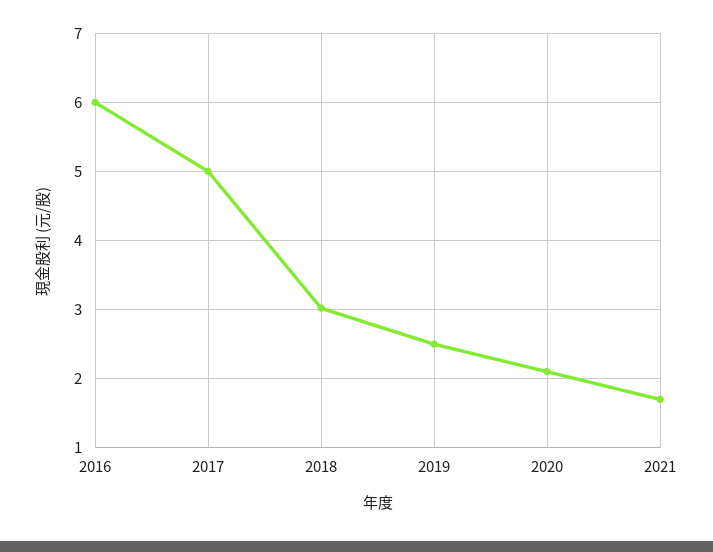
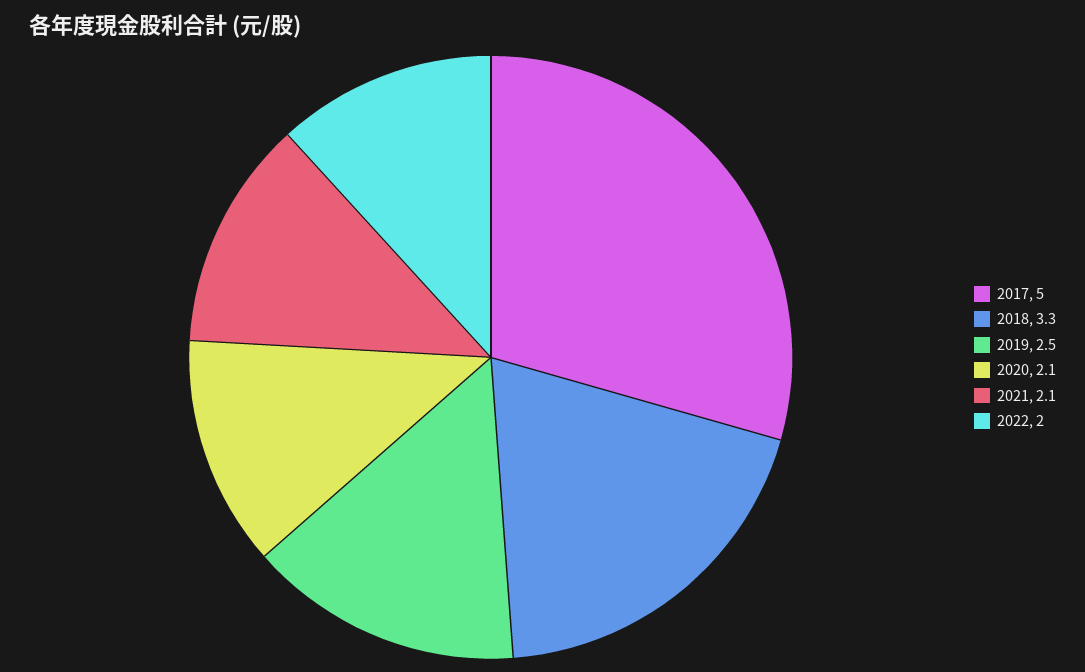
2016: 6 -> none
2018: 3 -> 3.3
2021: 1.7 -> 2.1
2022: none -> 2

